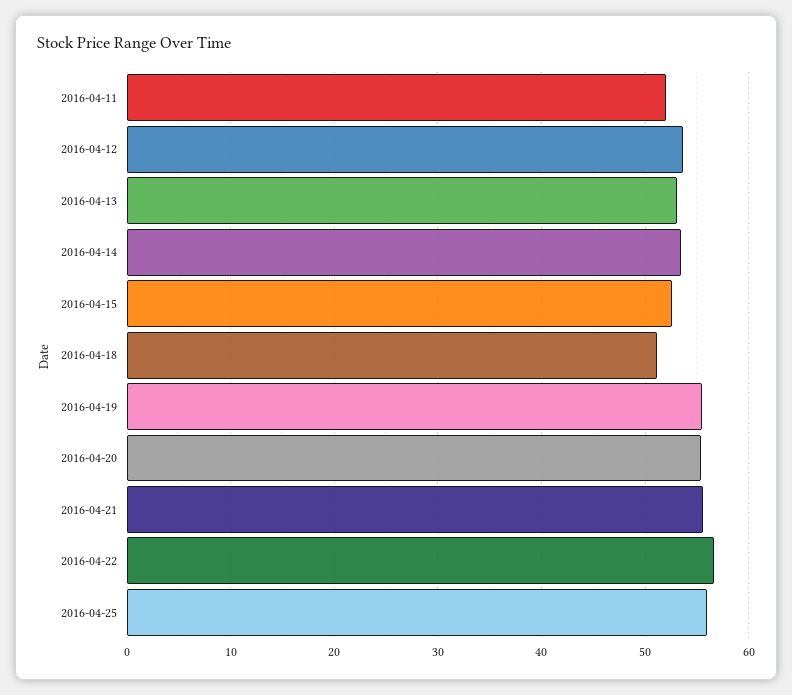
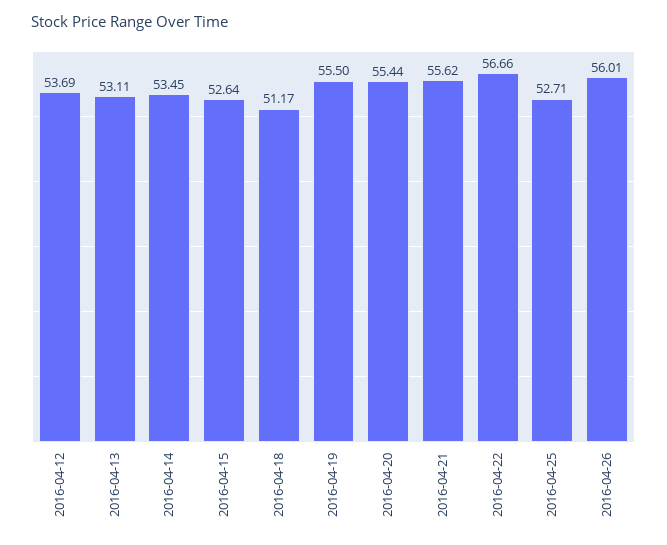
2016-04-11: 52 -> none
2016-04-25: 56 -> 52.71
2016-04-26: none -> 56.01

